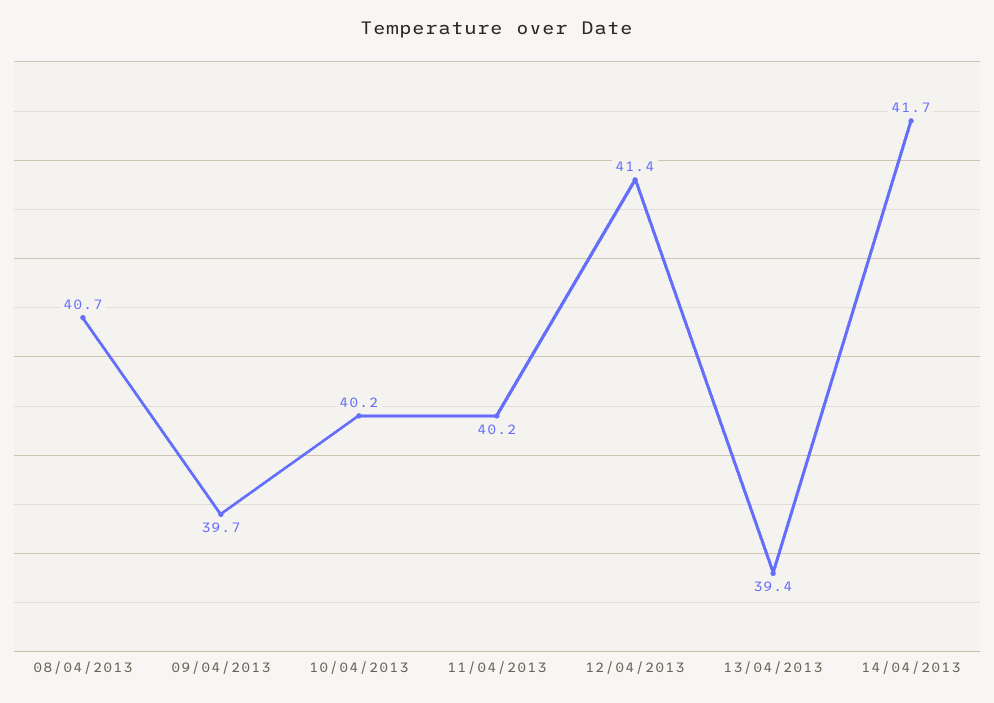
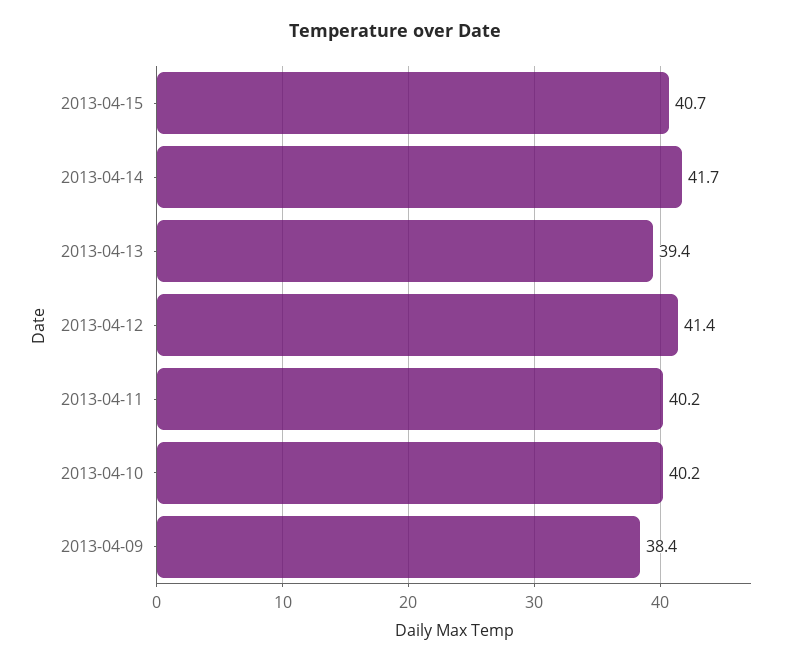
08/04/2013: 40.7 -> none
09/04/2013: 39.7 -> 38.4
2013-04-15: none -> 40.7

